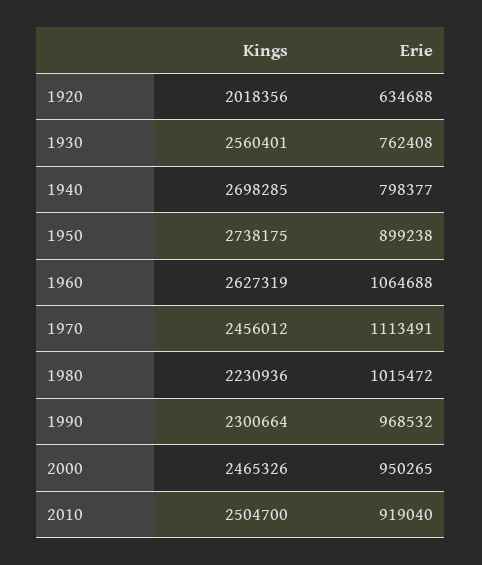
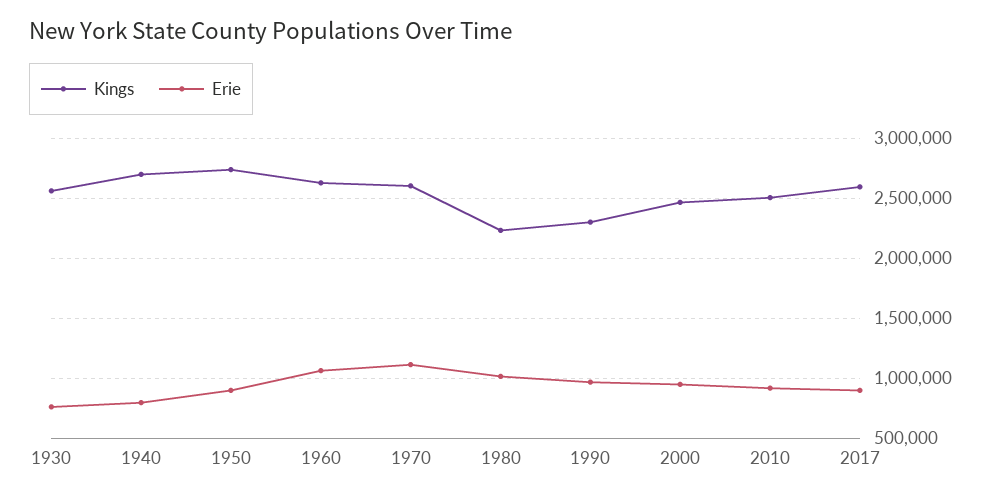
Kings, 1920: 2018356 -> none
Erie, 1920: 634688 -> none
Kings, 1970: 2456012 -> 2600000
Kings, 2017: none -> 2600000
Erie, 2017: none -> 900000

